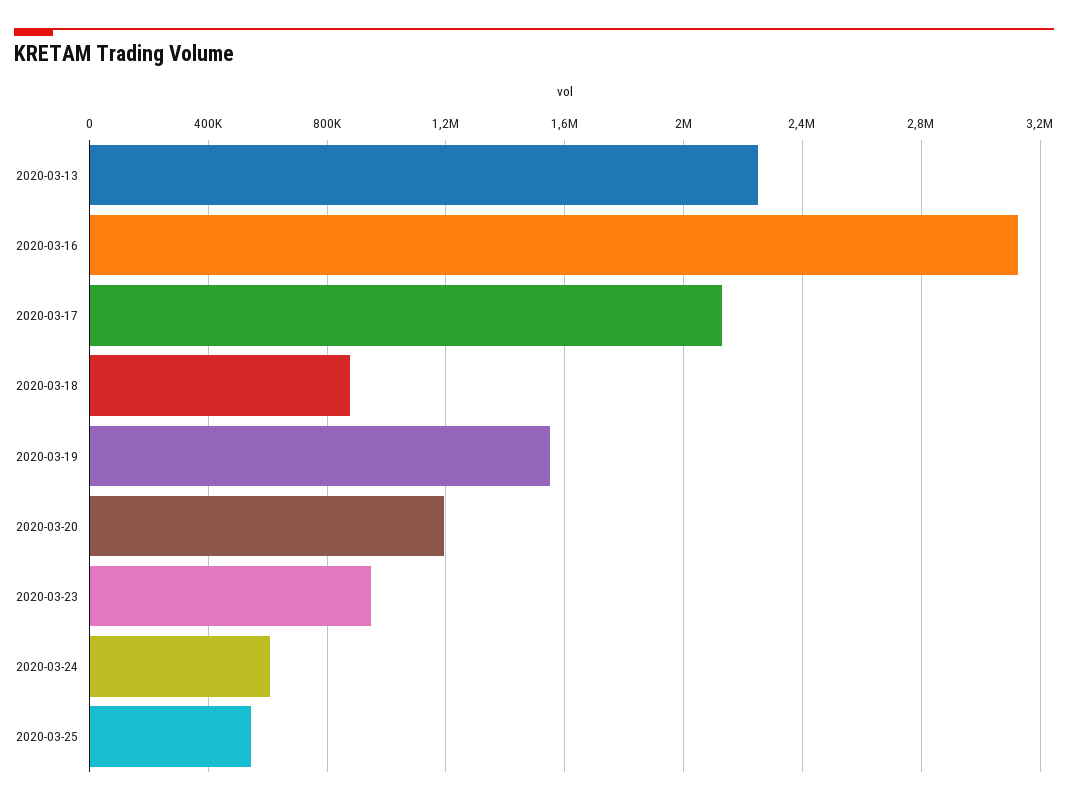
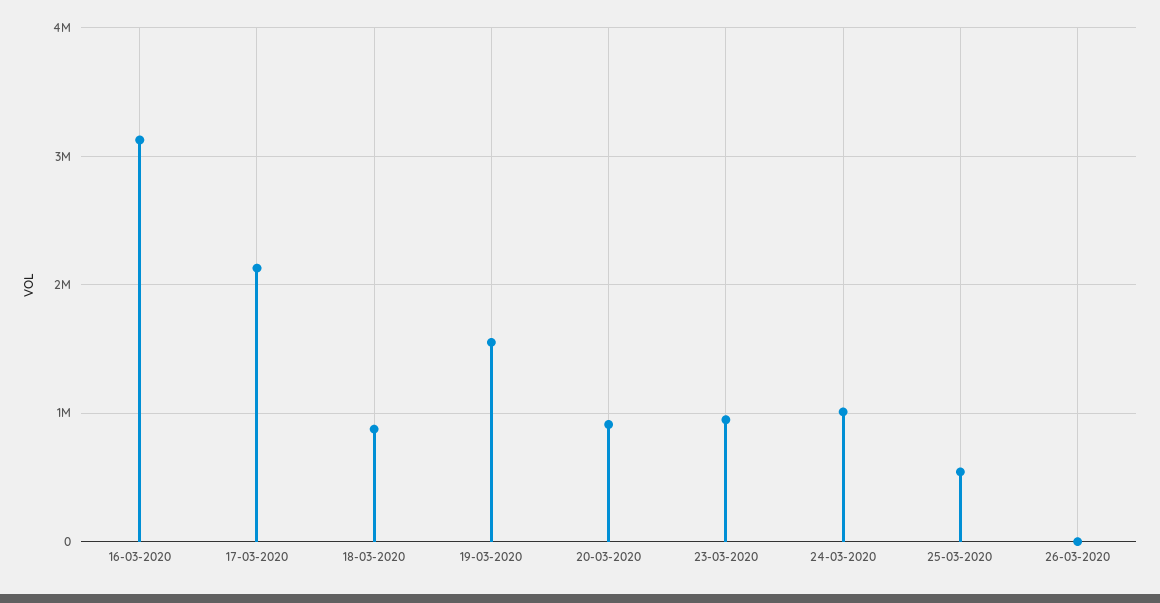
2020-03-13: 2250000 -> none
2020-03-20: 1200000 -> 900000
2020-03-24: 600000 -> 1000000
26-03-2020: none -> 0

